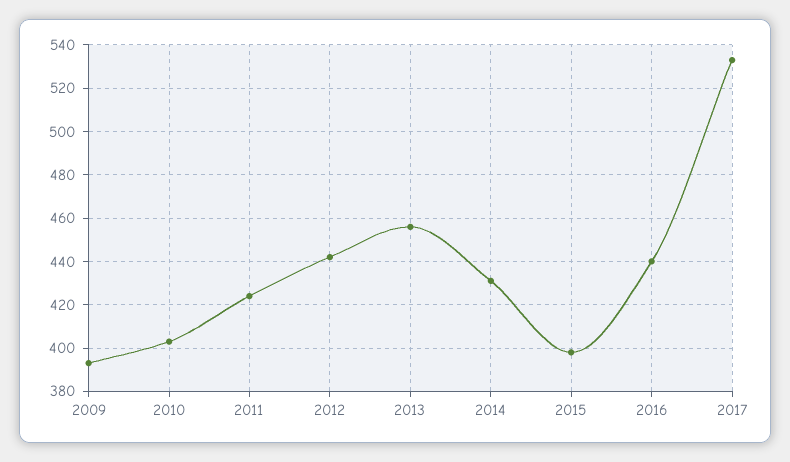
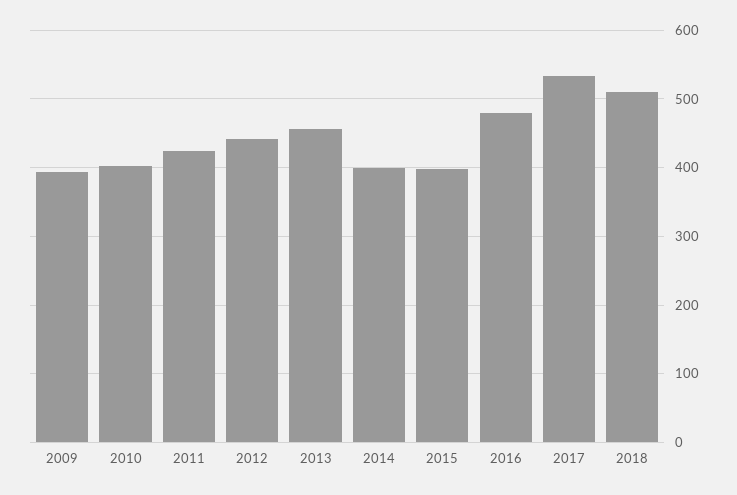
2014: 430 -> 400
2016: 440 -> 480
2018: none -> 510

